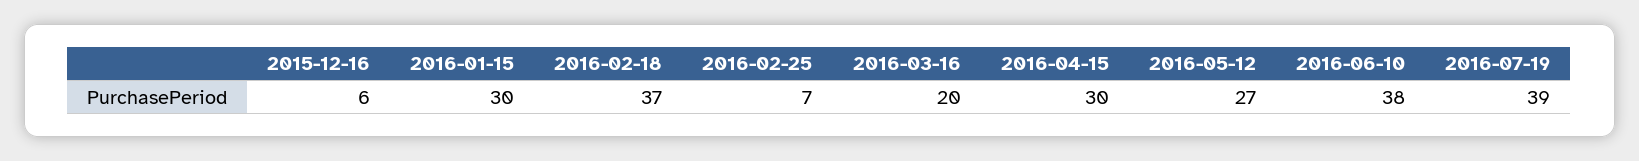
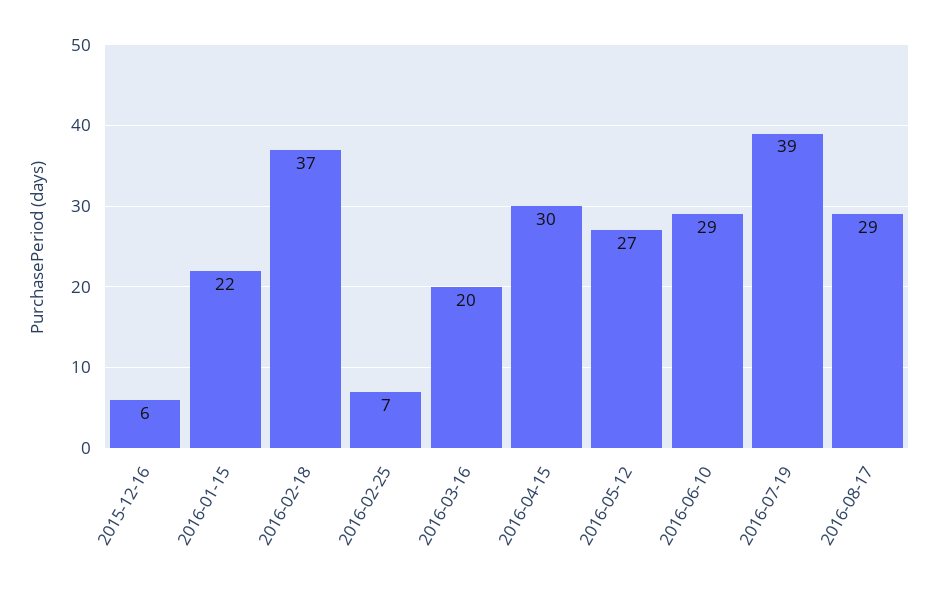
2016-01-15: 30 -> 22
2016-06-10: 38 -> 29
2016-08-17: none -> 29

